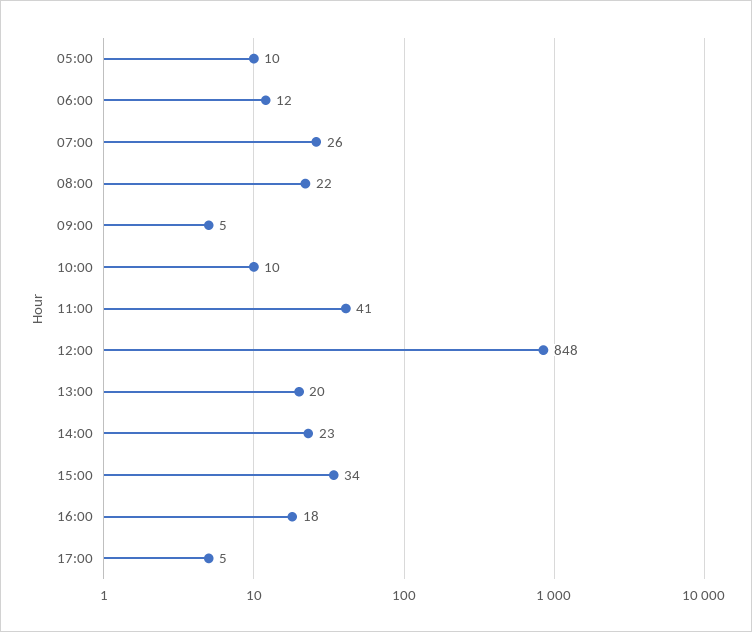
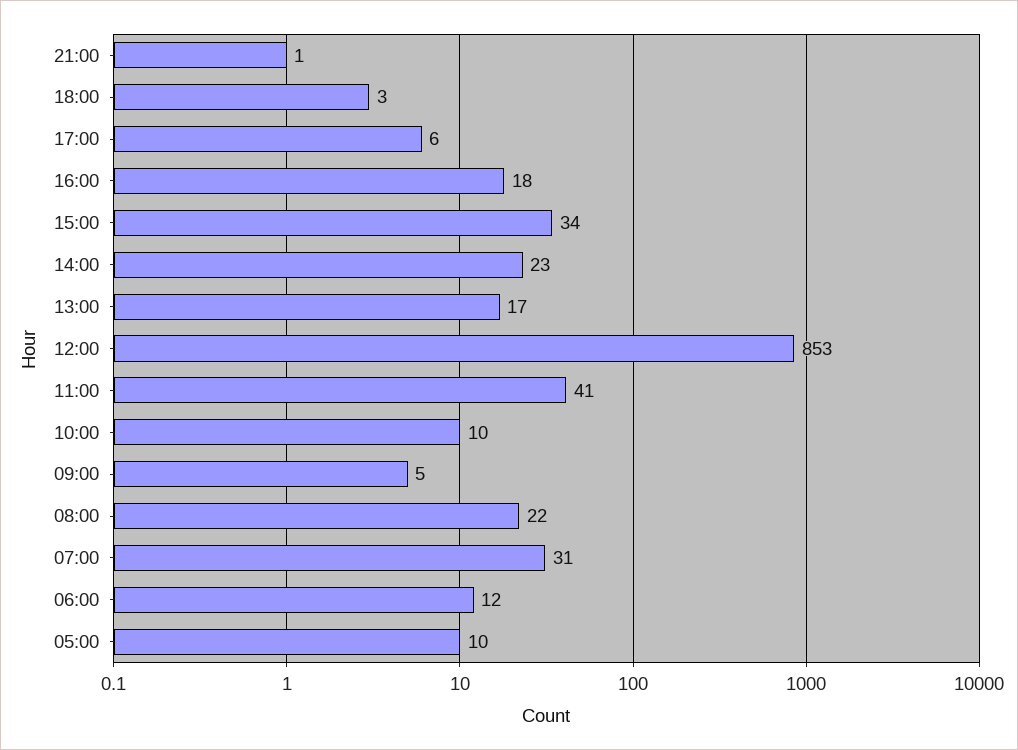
07:00: 26 -> 31
12:00: 848 -> 853
13:00: 20 -> 17
17:00: 5 -> 6
21:00: none -> 1
18:00: none -> 3

